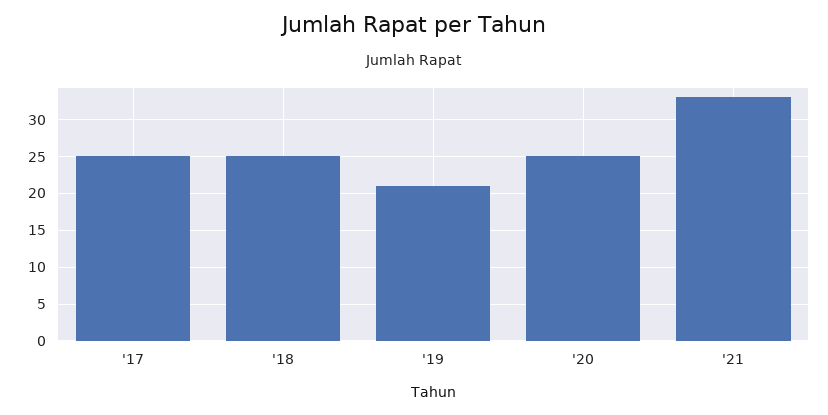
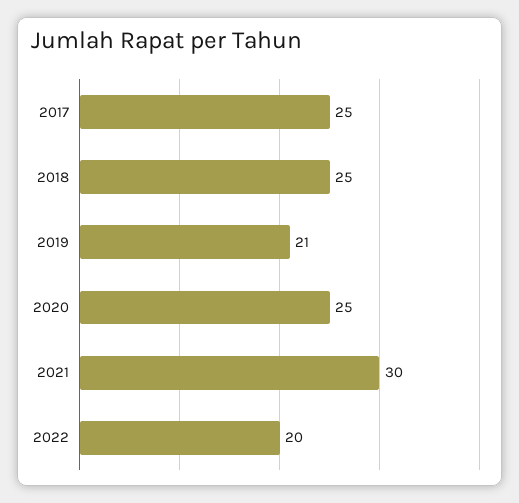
'21: 33 -> 30
2022: none -> 20

